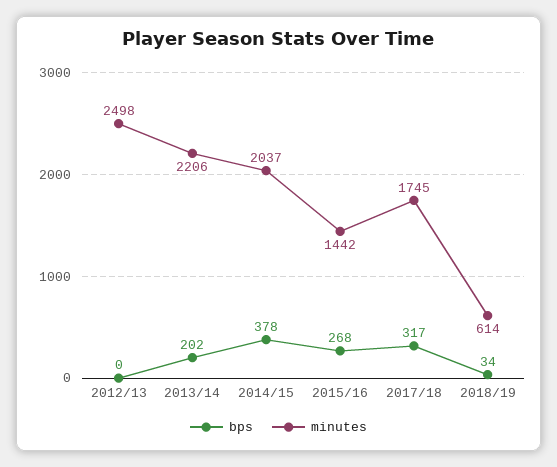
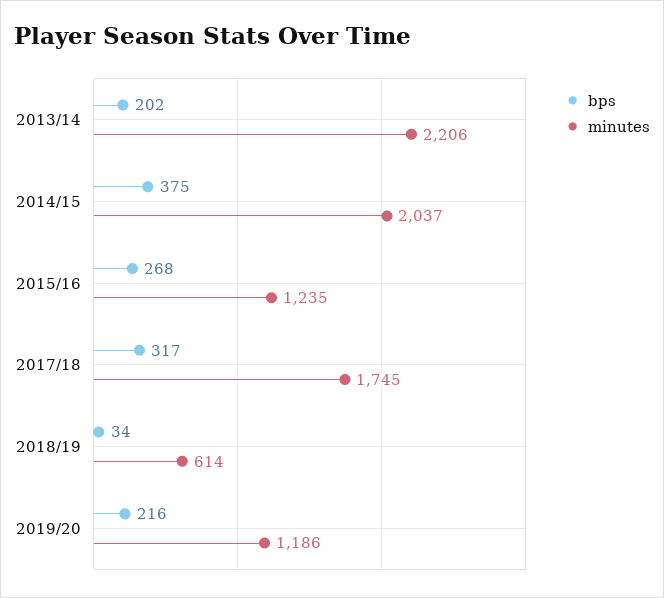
bps, 2012/13: 0 -> none
minutes, 2012/13: 2498 -> none
bps, 2014/15: 378 -> 375
minutes, 2015/16: 1442 -> 1235
bps, 2019/20: none -> 216
minutes, 2019/20: none -> 1186

